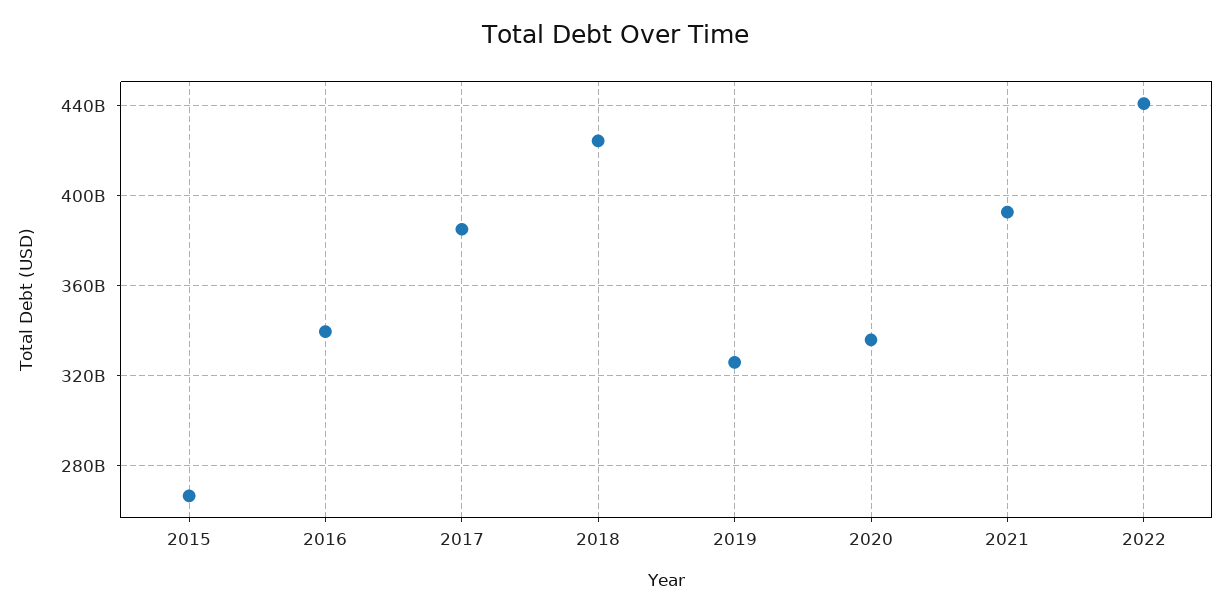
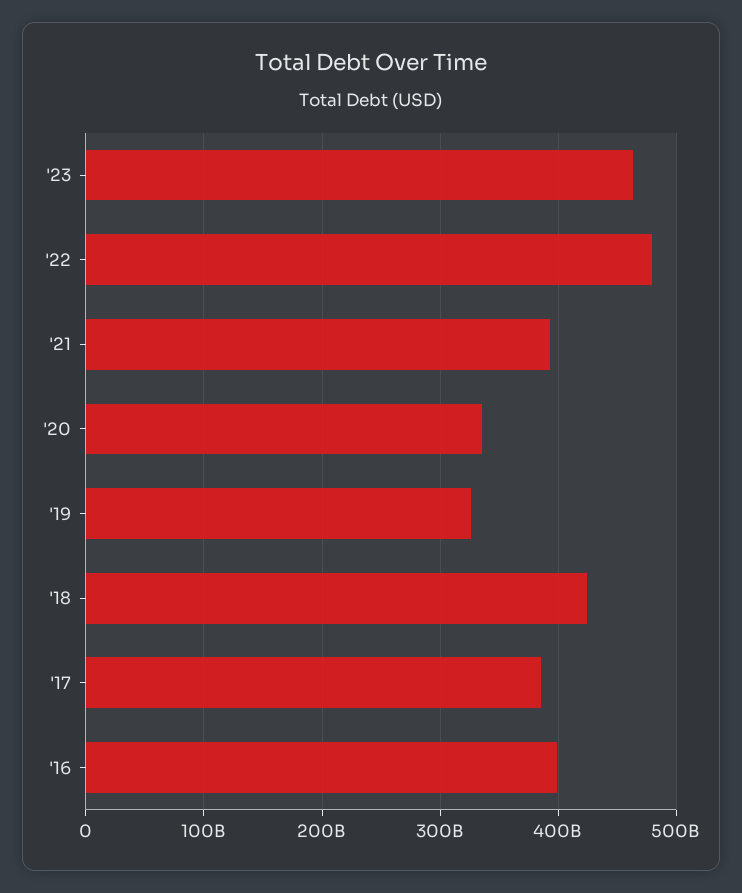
2015: 265000000000 -> none
2016: 340000000000 -> 400000000000
2022: 440000000000 -> 480000000000
'23: none -> 460000000000

